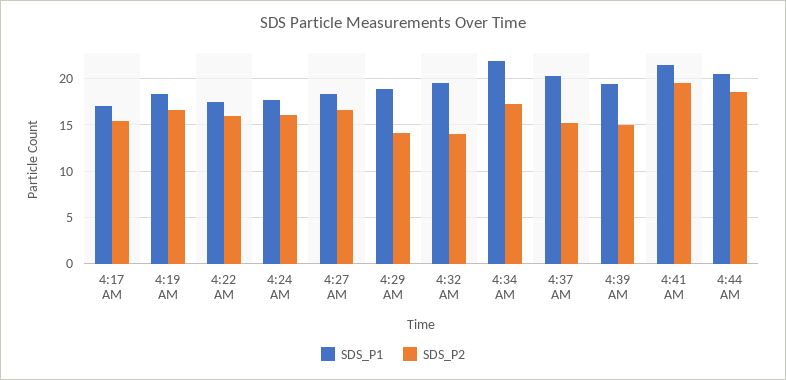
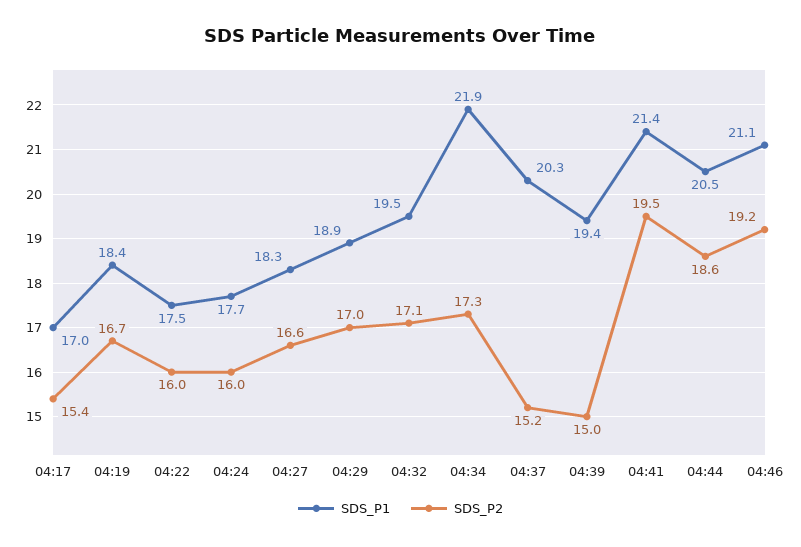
SDS_P2, 4:29 AM: 14 -> 17
SDS_P2, 4:32 AM: 14 -> 17.1
SDS_P1, 04:46: none -> 21.1
SDS_P2, 04:46: none -> 19.2

